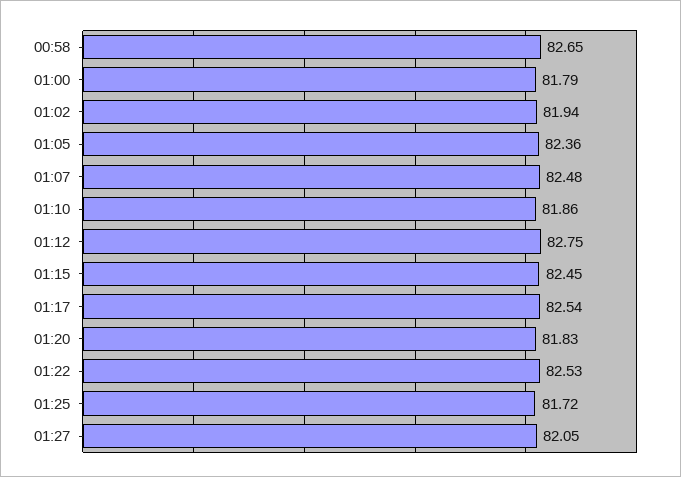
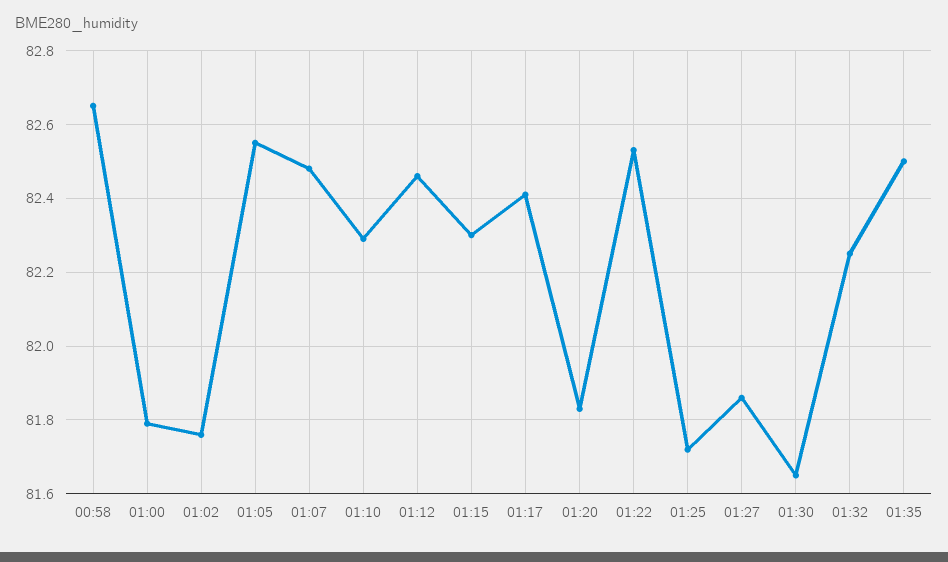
01:02: 81.94 -> 81.75
01:05: 82.36 -> 82.55
01:10: 81.86 -> 82.3
01:12: 82.75 -> 82.45
01:15: 82.45 -> 82.3
01:17: 82.54 -> 82.4
01:27: 82.05 -> 81.85
01:30: none -> 81.65
01:32: none -> 82.25
01:35: none -> 82.5

